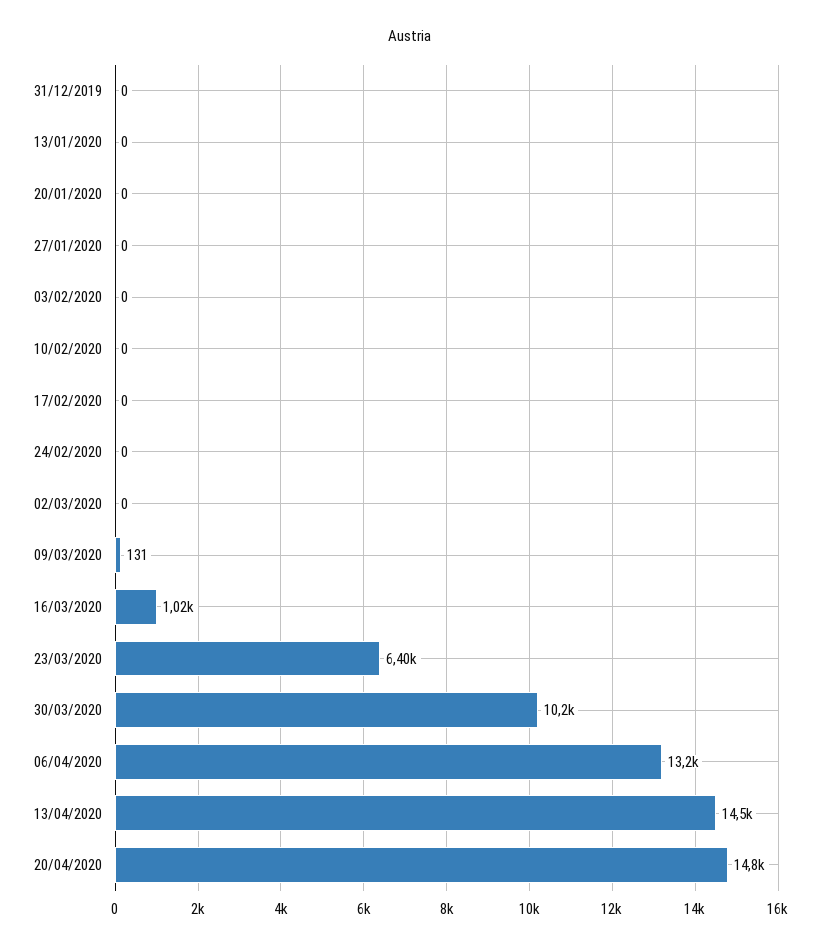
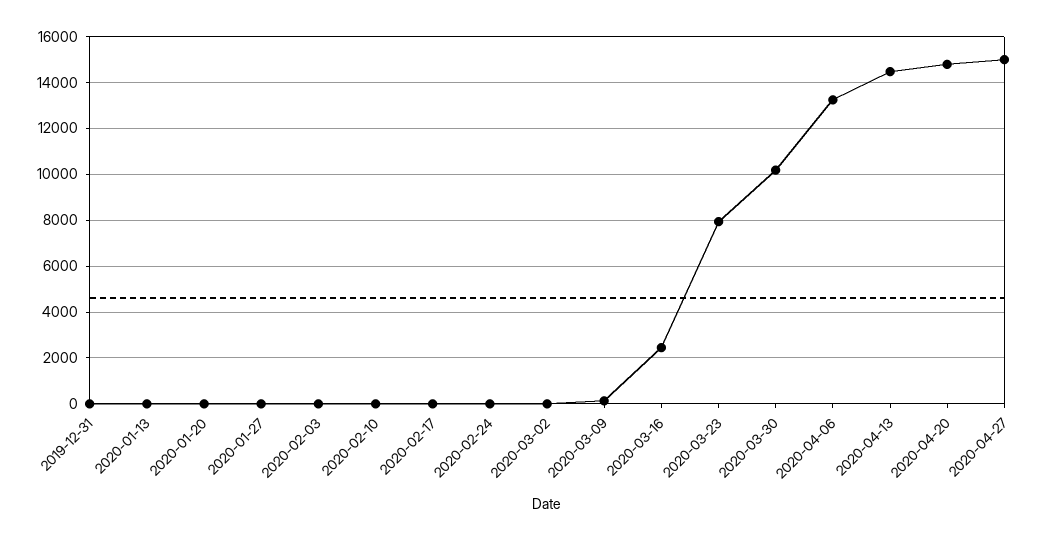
16/03/2020: 1020 -> 2500
23/03/2020: 6400 -> 8000
2020-04-27: none -> 15000

